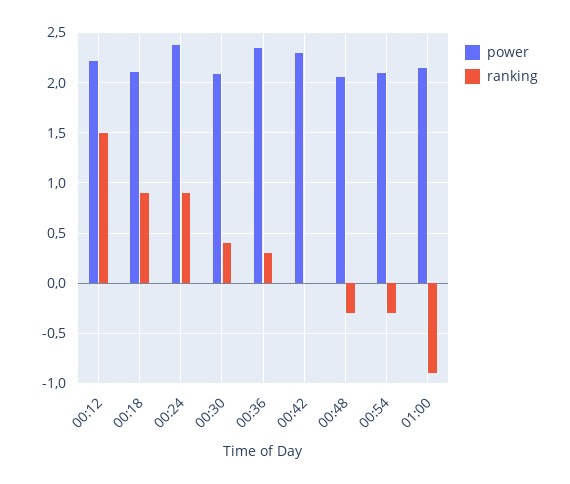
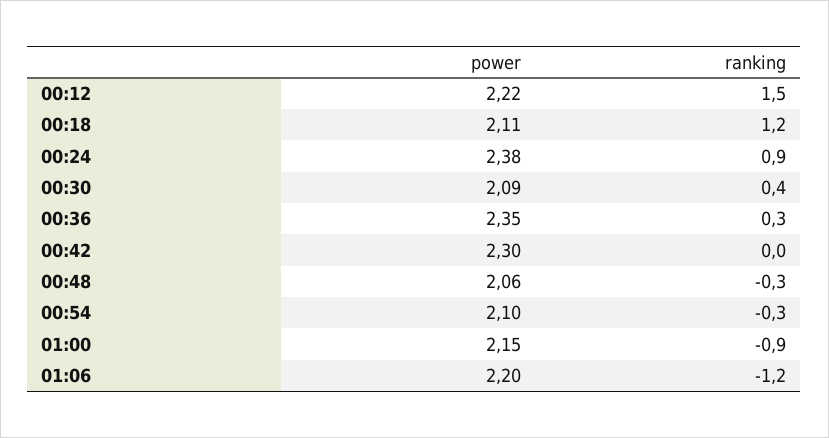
ranking, 00:18: 0.9 -> 1.2
power, 01:06: none -> 2.2
ranking, 01:06: none -> -1.2

